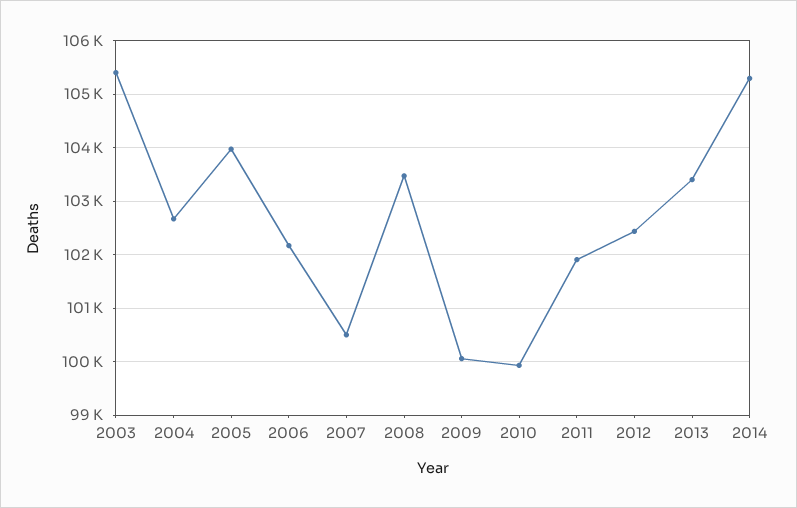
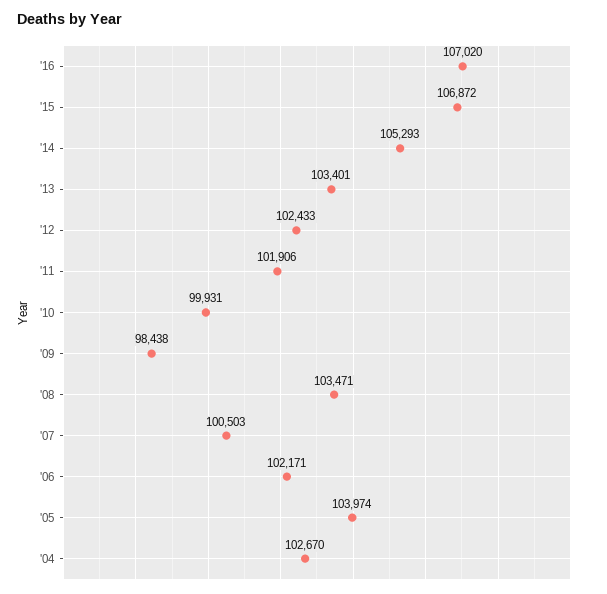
2003: 105400 -> none
2009: 100000 -> 98438
'16: none -> 107020
'15: none -> 106872

